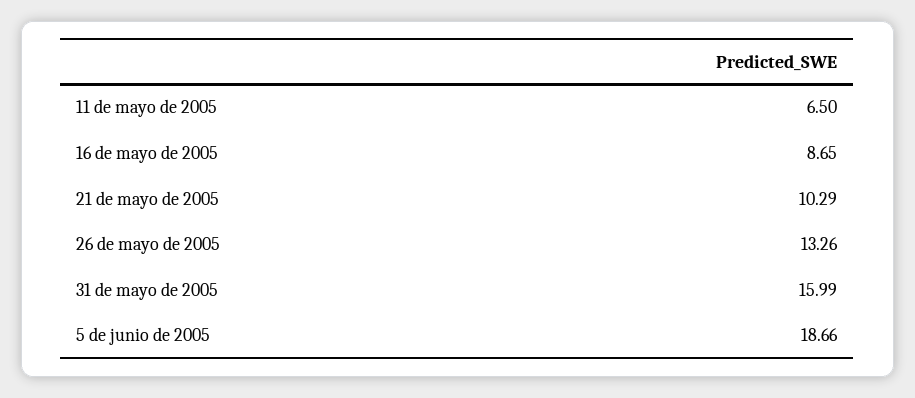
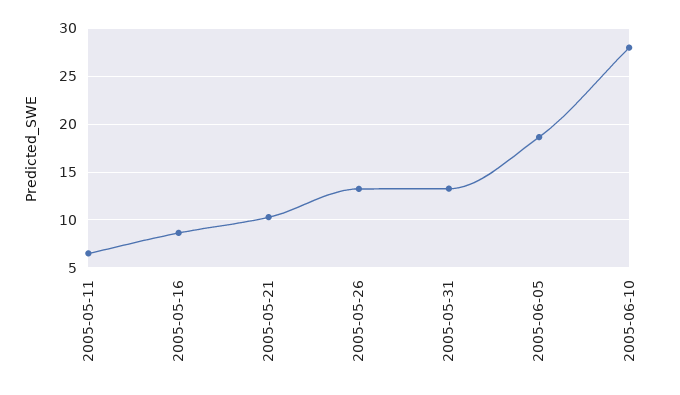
31 de mayo de 2005: 15.99 -> 13
2005-06-10: none -> 28

